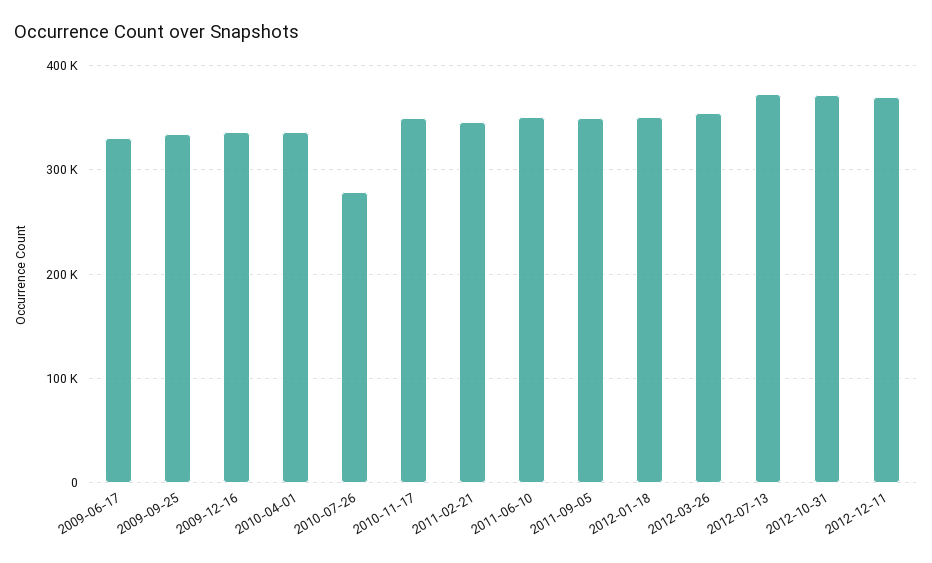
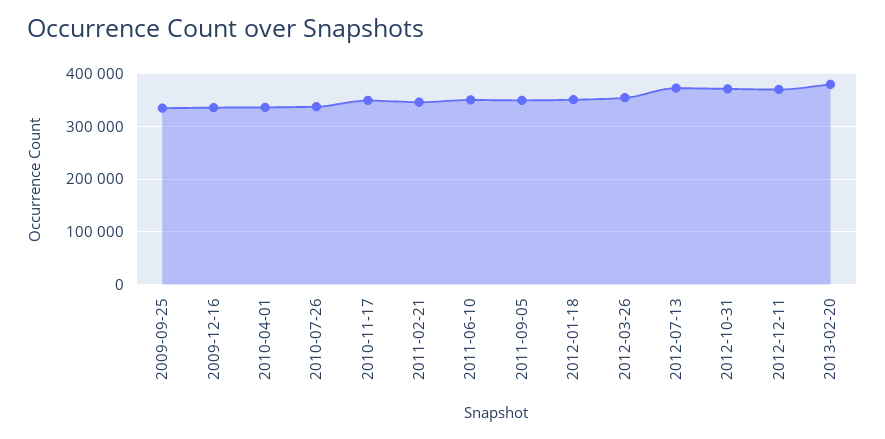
2009-06-17: 330000 -> none
2010-07-26: 280000 -> 340000
2013-02-20: none -> 380000

